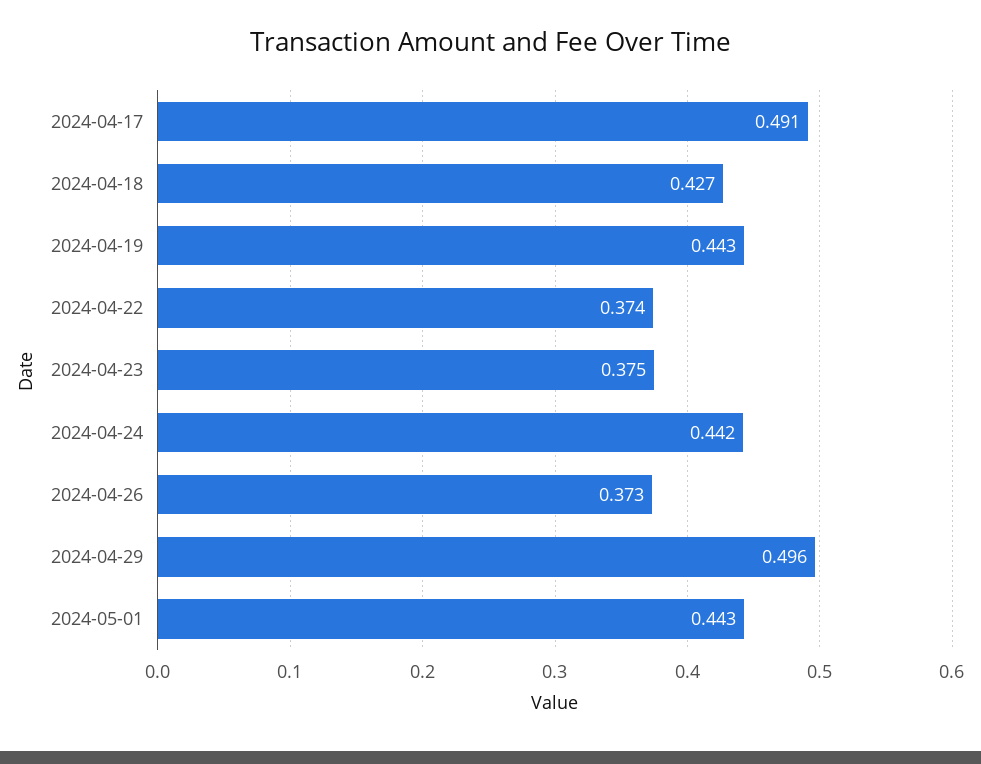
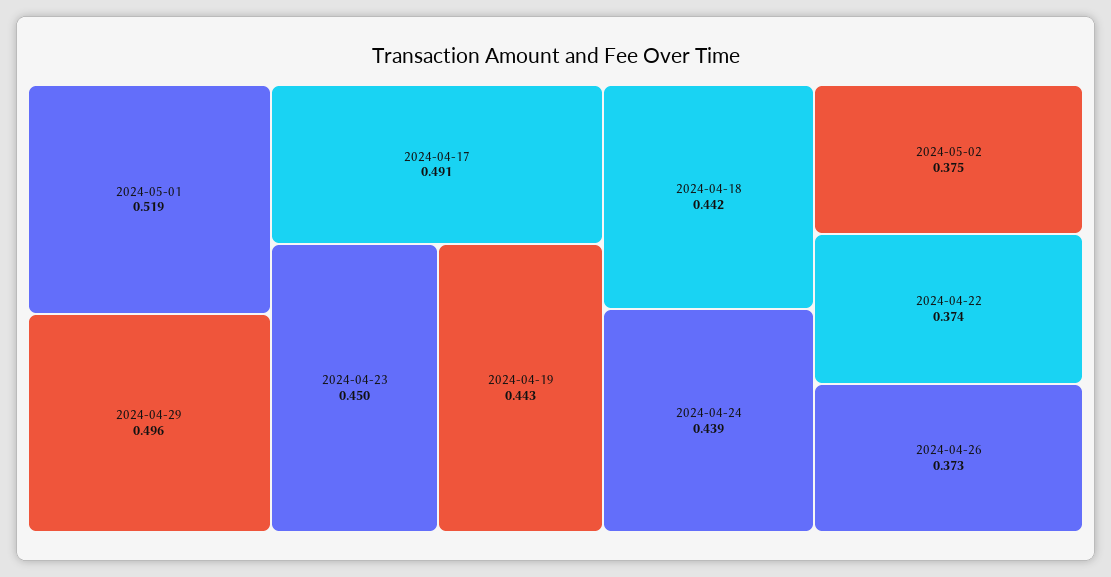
2024-04-18: 0.427 -> 0.442
2024-04-23: 0.375 -> 0.45
2024-04-24: 0.442 -> 0.439
2024-05-01: 0.443 -> 0.519
2024-05-02: none -> 0.375

